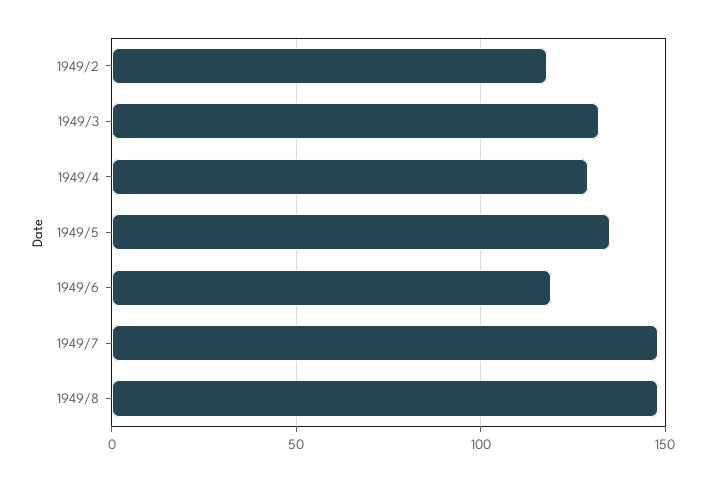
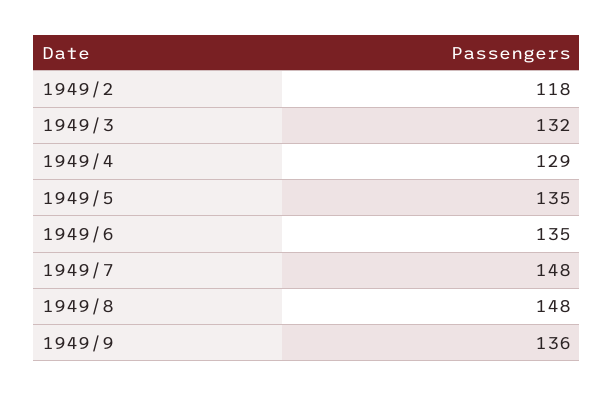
1949/6: 120 -> 135
1949/9: none -> 136

